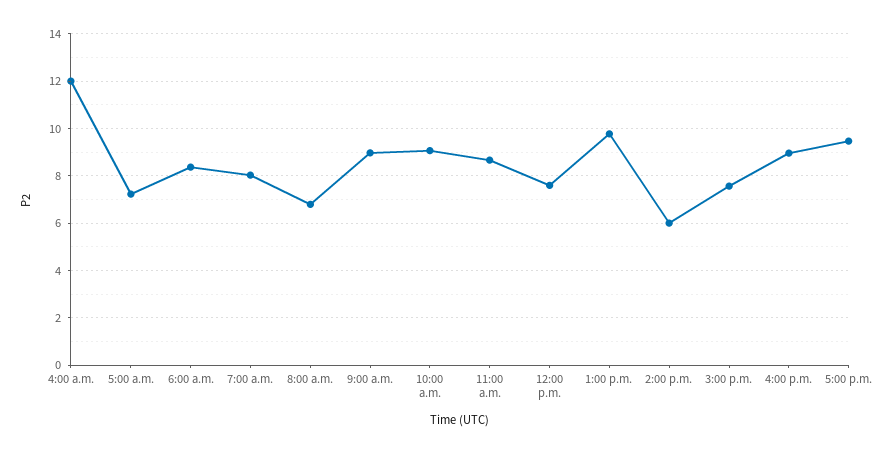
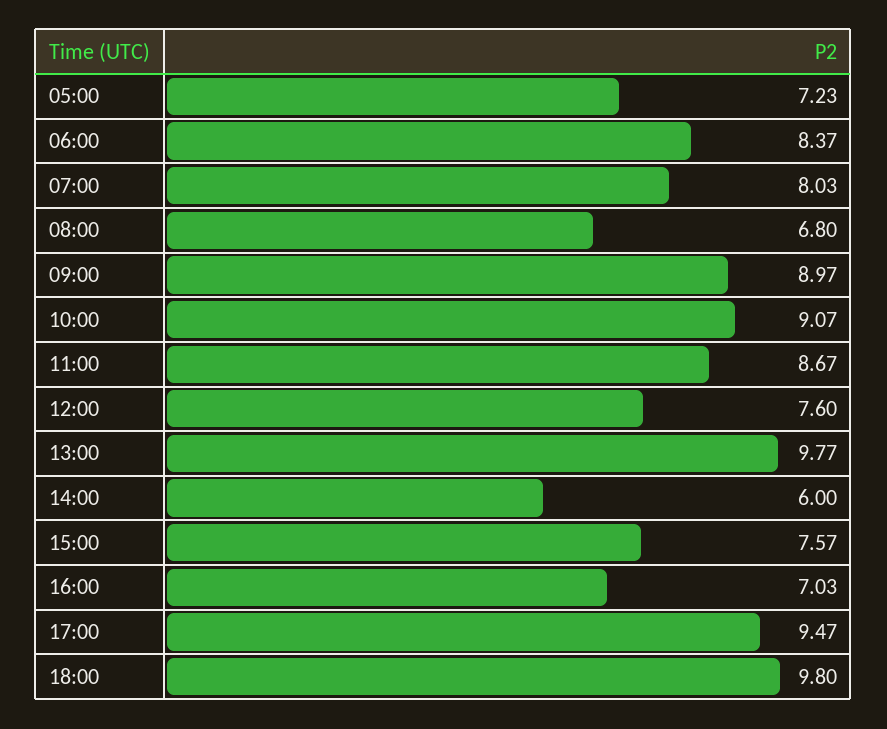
4:00 a.m.: 12 -> none
4:00 p.m.: 9 -> 7.03
18:00: none -> 9.8

